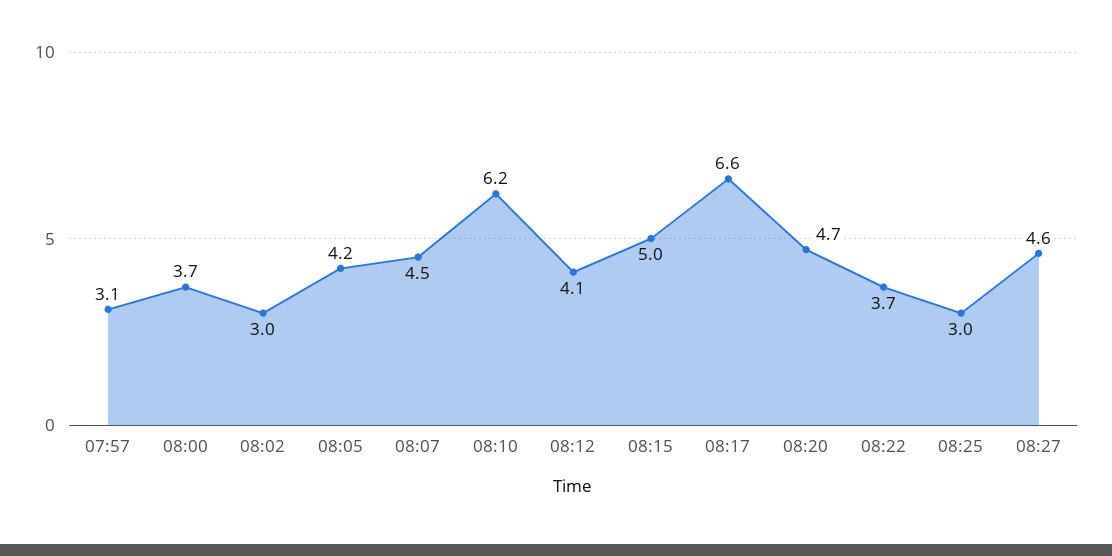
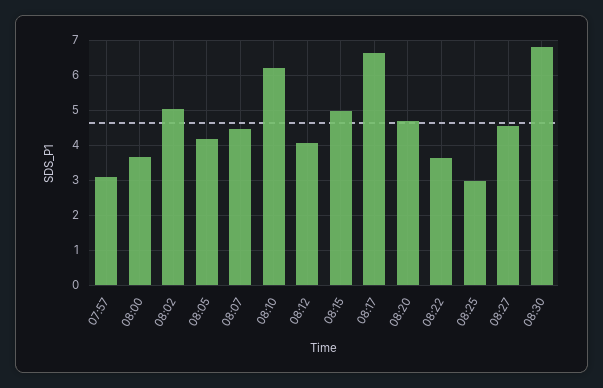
08:02: 3 -> 5
08:30: none -> 6.8

